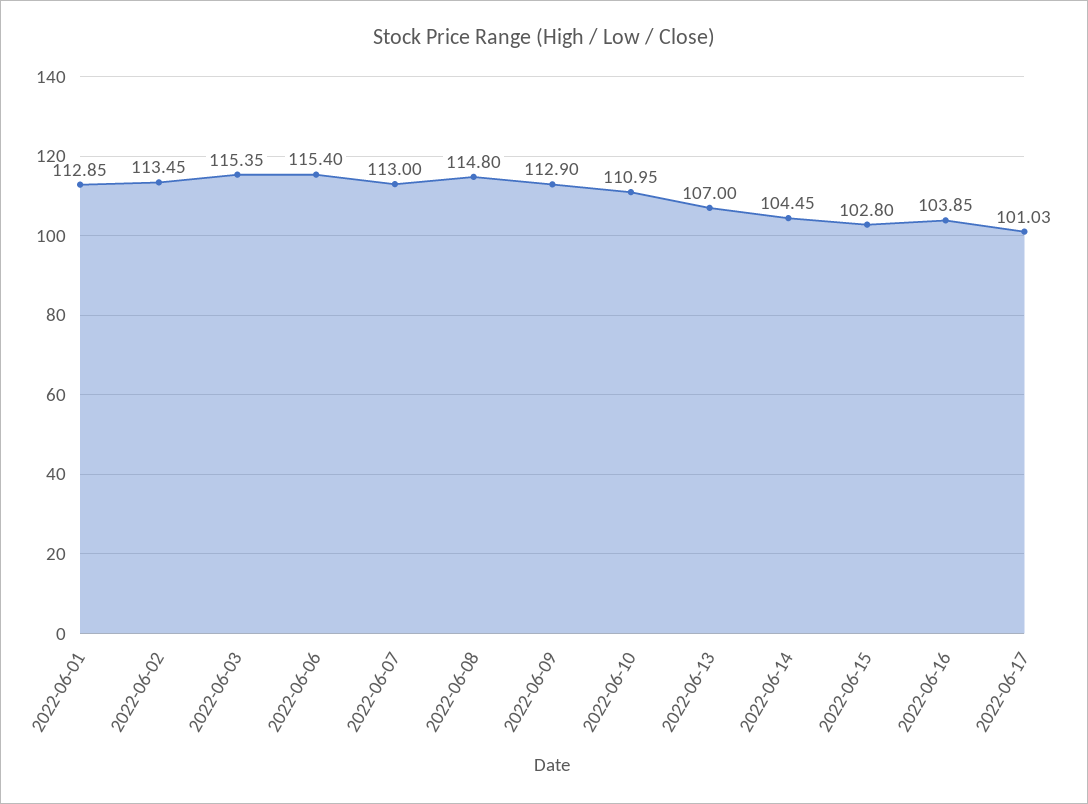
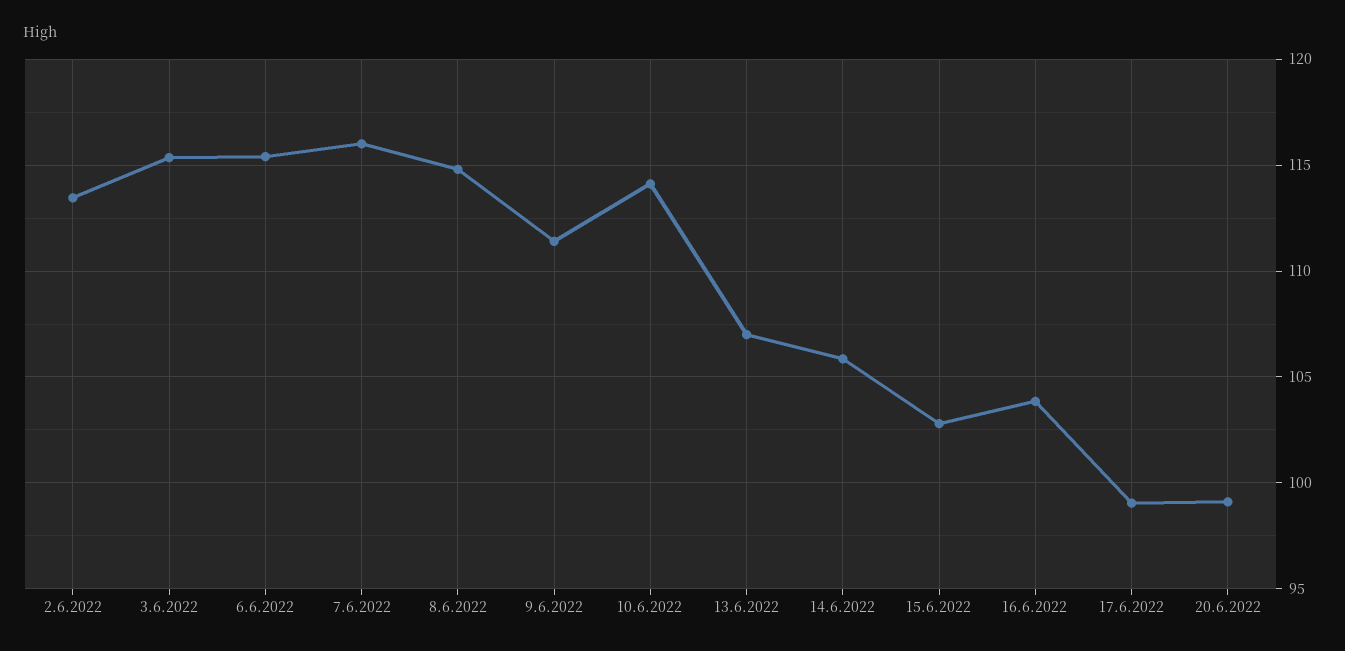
2022-06-01: 112.85 -> none
2022-06-07: 113 -> 116
2022-06-09: 112.9 -> 111.5
2022-06-10: 110.95 -> 114
2022-06-14: 104.45 -> 106
2022-06-17: 101.03 -> 99
20.6.2022: none -> 99

